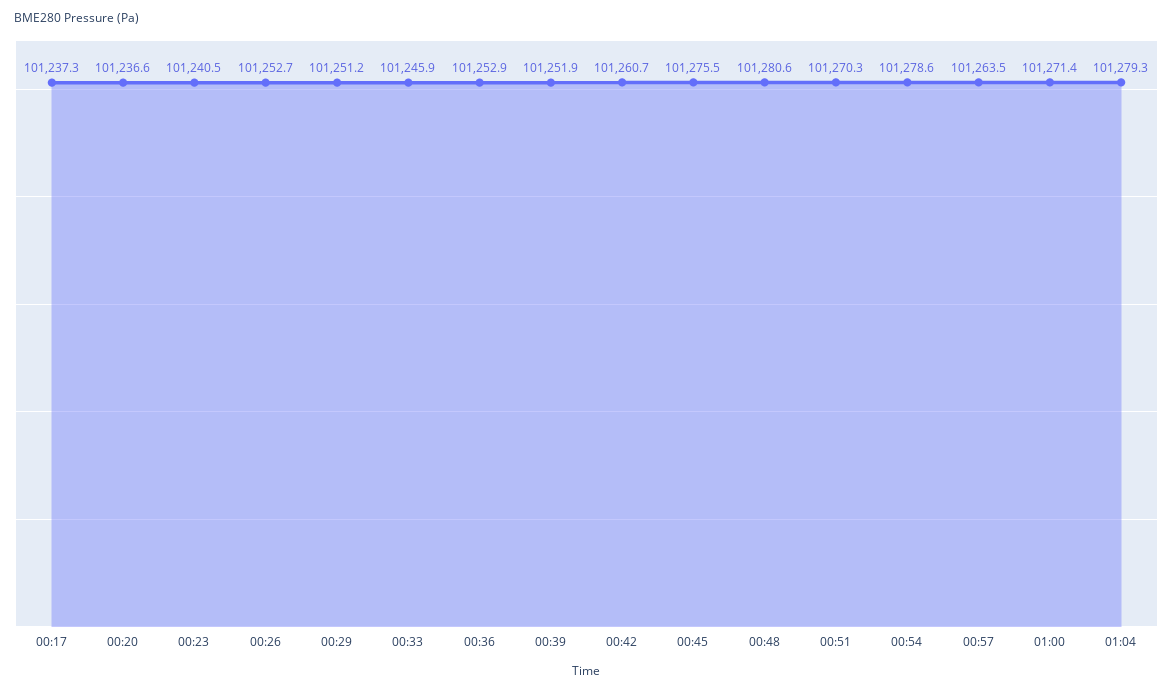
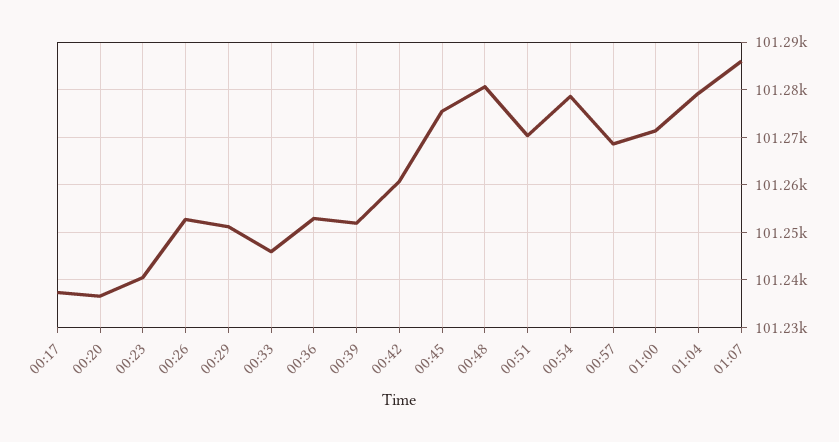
00:57: 101263.5 -> 101268
01:07: none -> 101286

